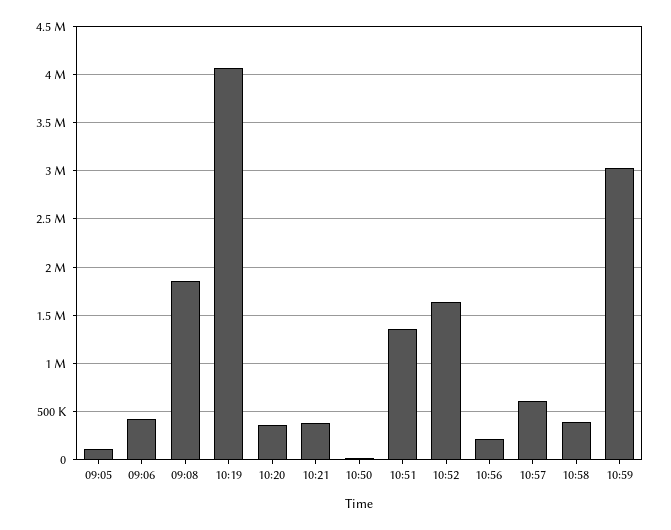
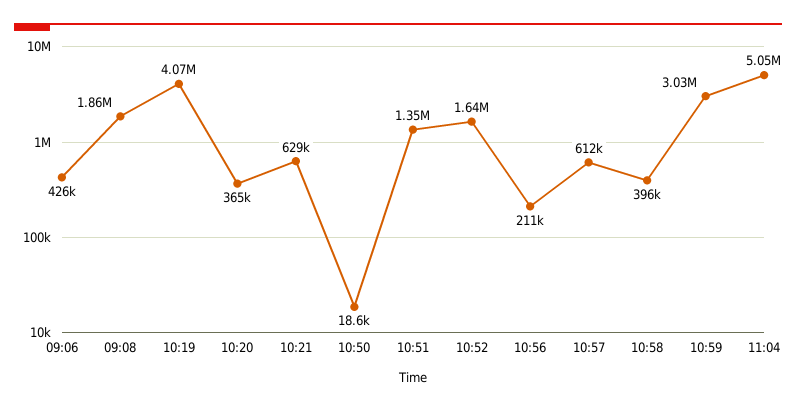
09:05: 100000 -> none
10:21: 400000 -> 629000
11:04: none -> 5050000

